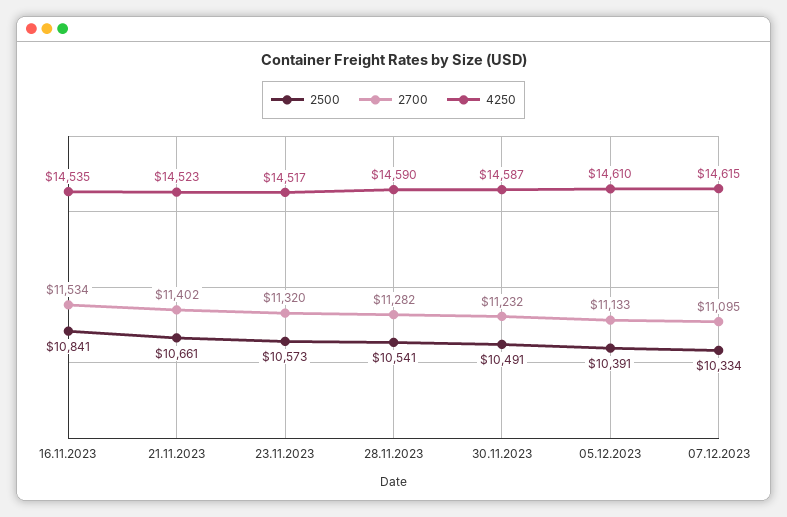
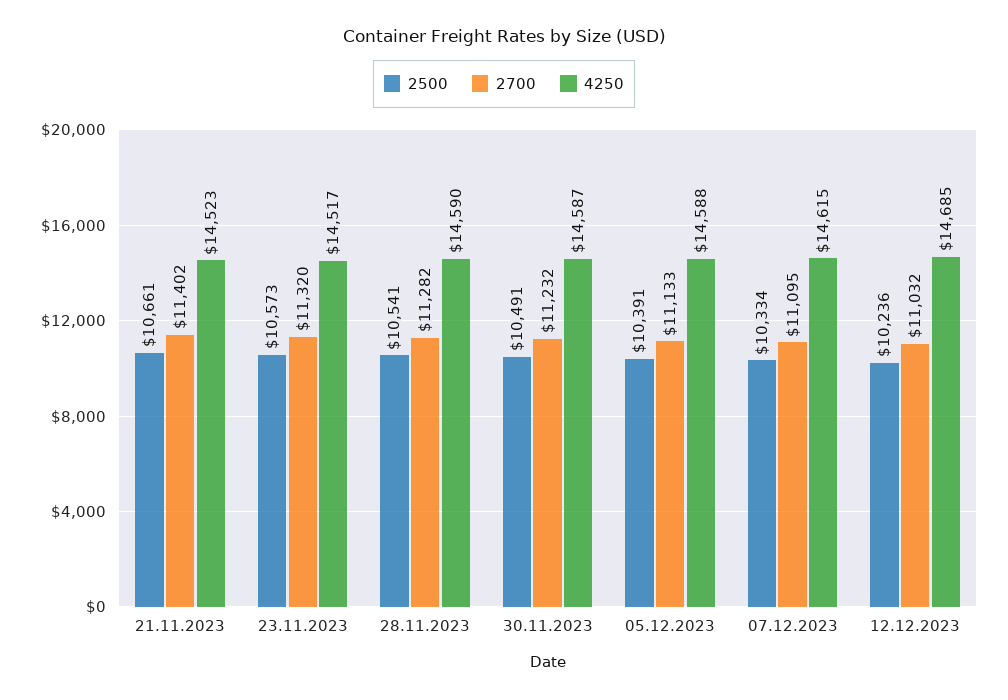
2500, 16.11.2023: 10841 -> none
2700, 16.11.2023: 11534 -> none
4250, 16.11.2023: 14535 -> none
4250, 05.12.2023: 14610 -> 14588
2500, 12.12.2023: none -> 10236
2700, 12.12.2023: none -> 11032
4250, 12.12.2023: none -> 14685

